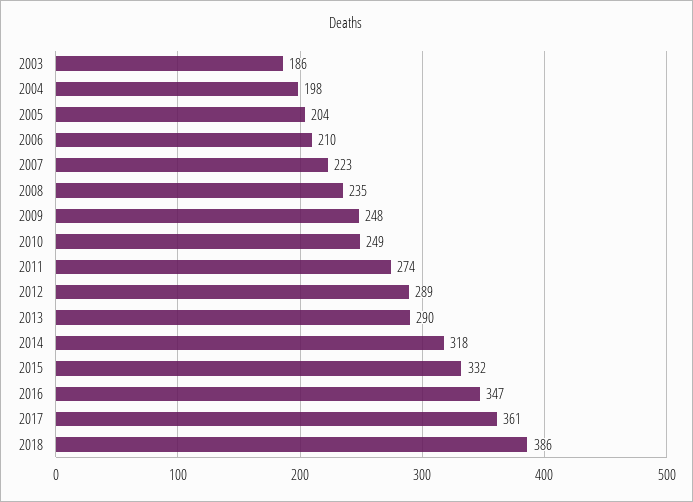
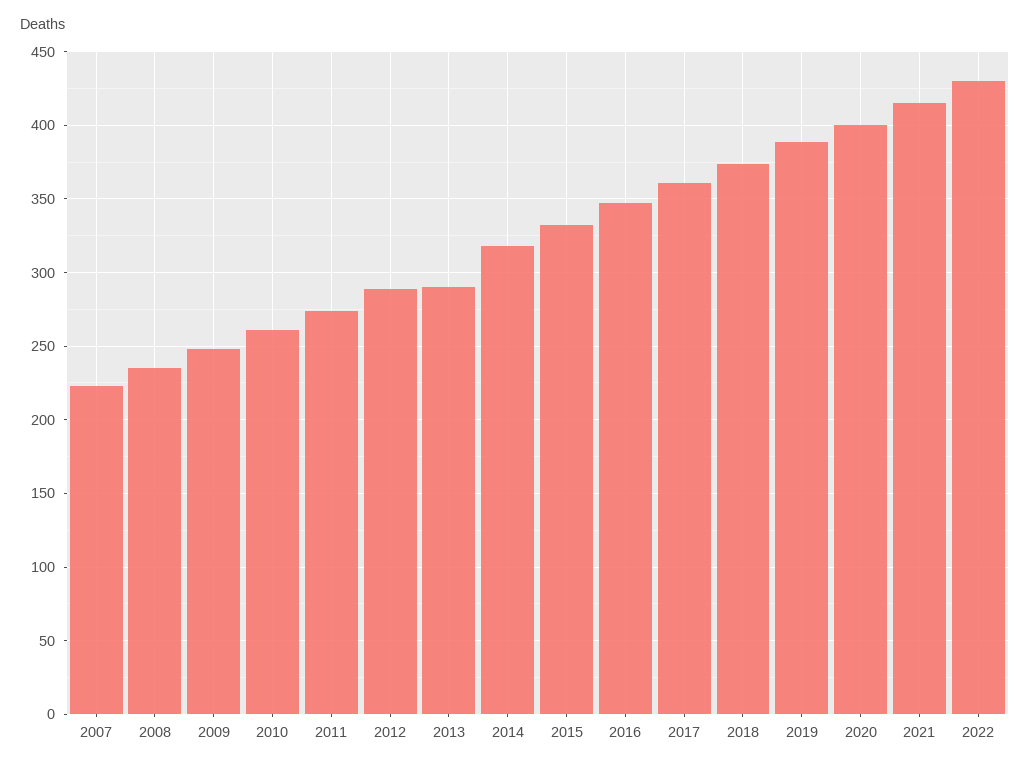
2003: 186 -> none
2004: 198 -> none
2005: 204 -> none
2006: 210 -> none
2010: 249 -> 260
2018: 386 -> 375
2019: none -> 390
2020: none -> 400
2021: none -> 415
2022: none -> 430

